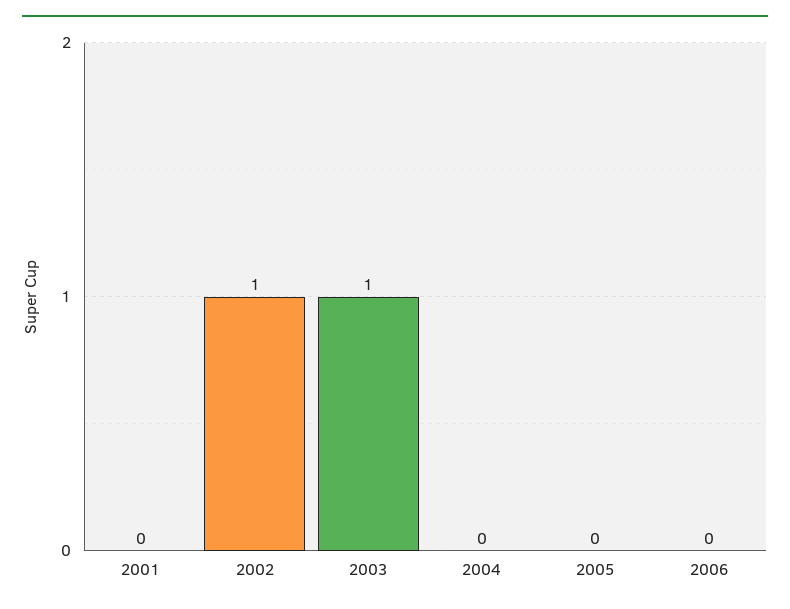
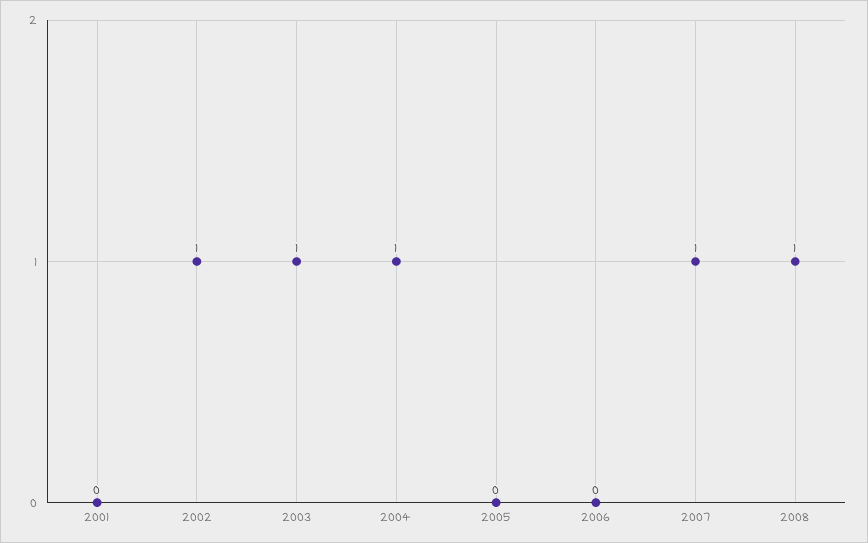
2004: 0 -> 1
2007: none -> 1
2008: none -> 1

